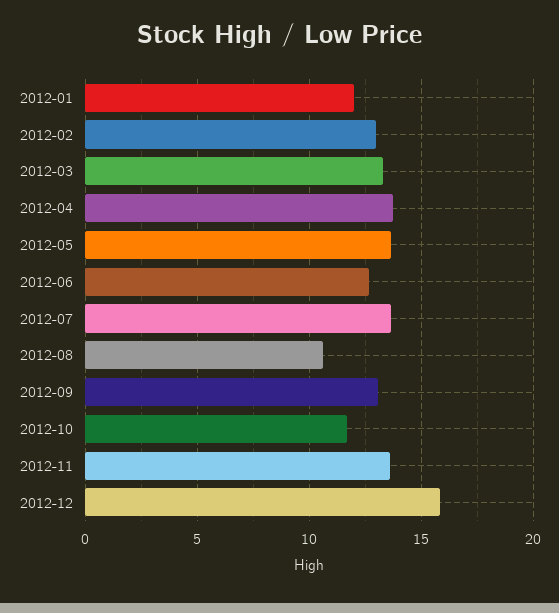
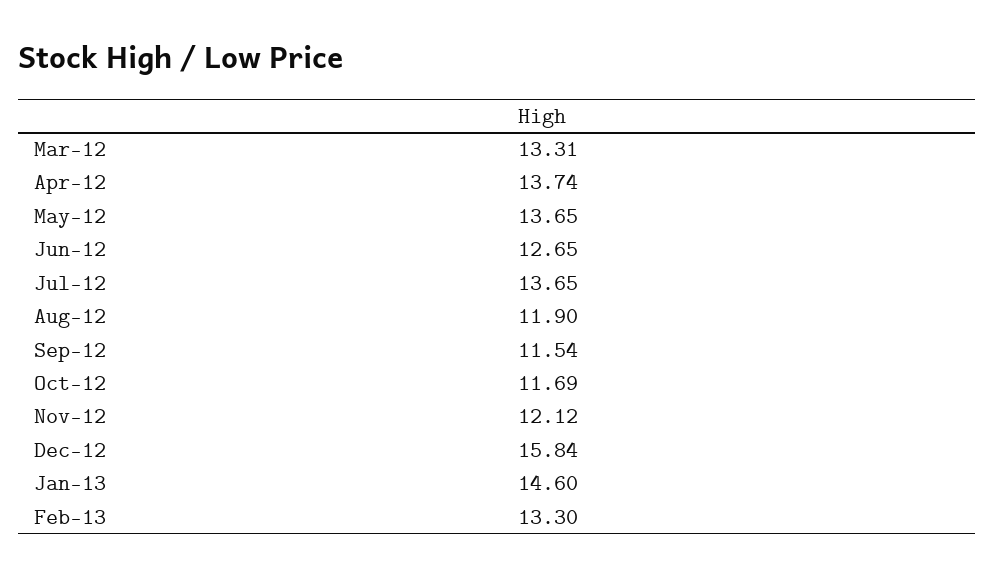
2012-01: 12 -> none
2012-02: 13 -> none
2012-08: 10.5 -> 11.9
2012-09: 13 -> 11.54
2012-11: 13.5 -> 12.12
Jan-13: none -> 14.6
Feb-13: none -> 13.3

